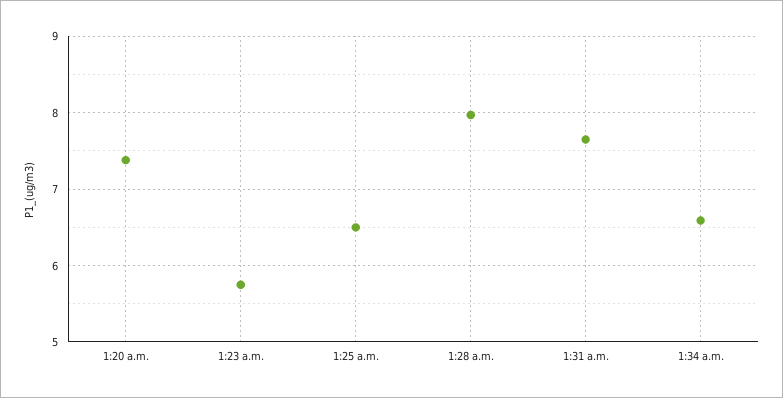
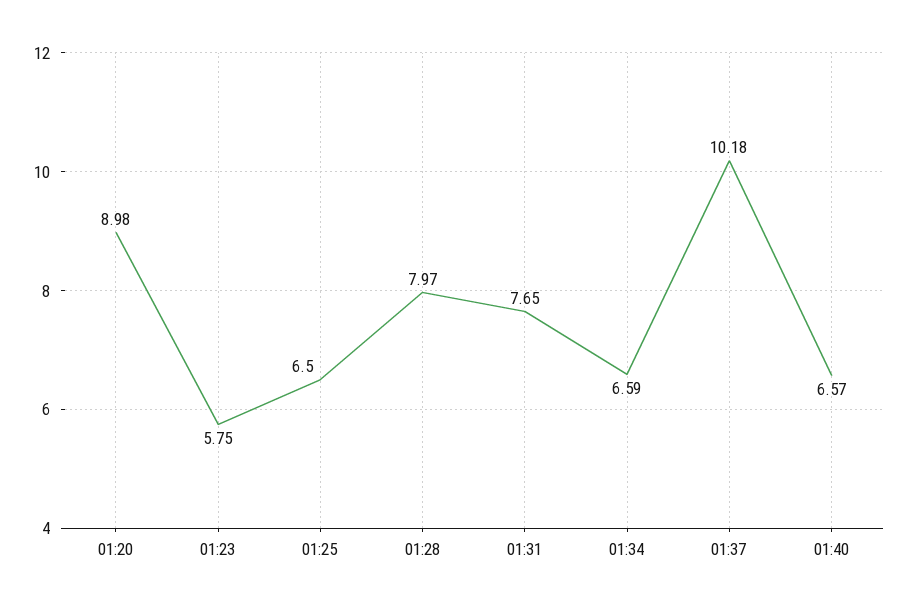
1:20 a.m.: 7.4 -> 8.98
01:37: none -> 10.18
01:40: none -> 6.57

